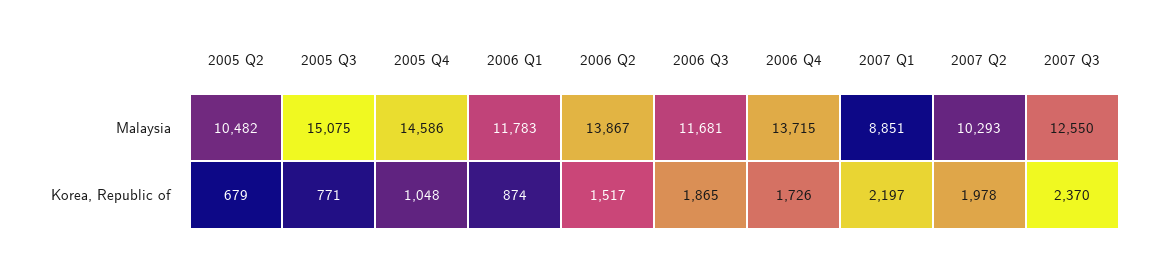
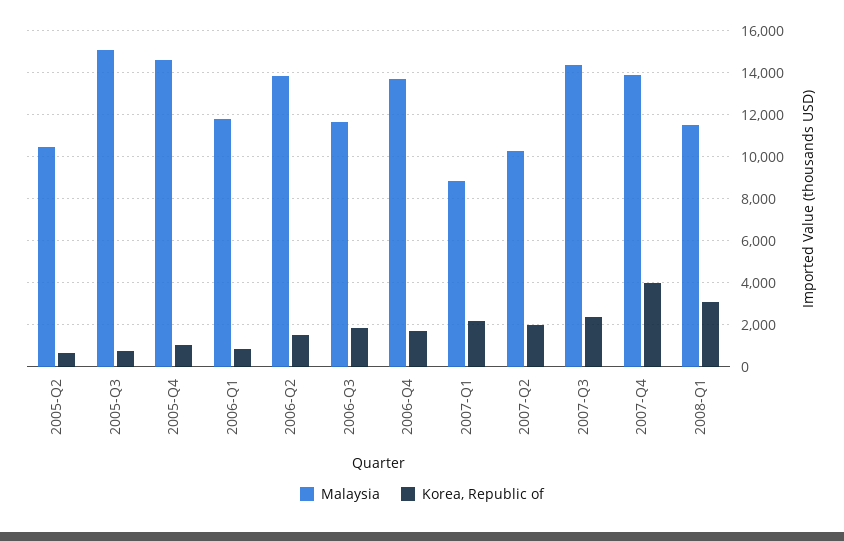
Malaysia, 2007 Q3: 12550 -> 14500
Malaysia, 2007-Q4: none -> 14000
Korea, Republic of, 2007-Q4: none -> 4000
Malaysia, 2008-Q1: none -> 11500
Korea, Republic of, 2008-Q1: none -> 3000

